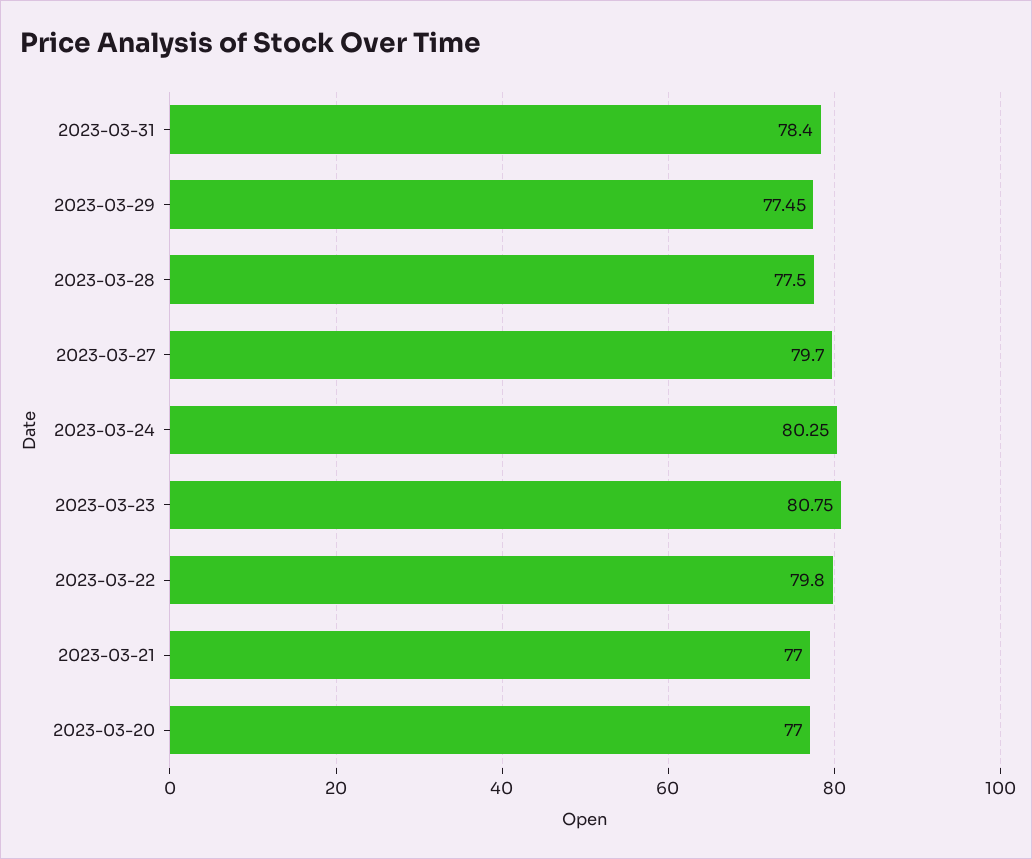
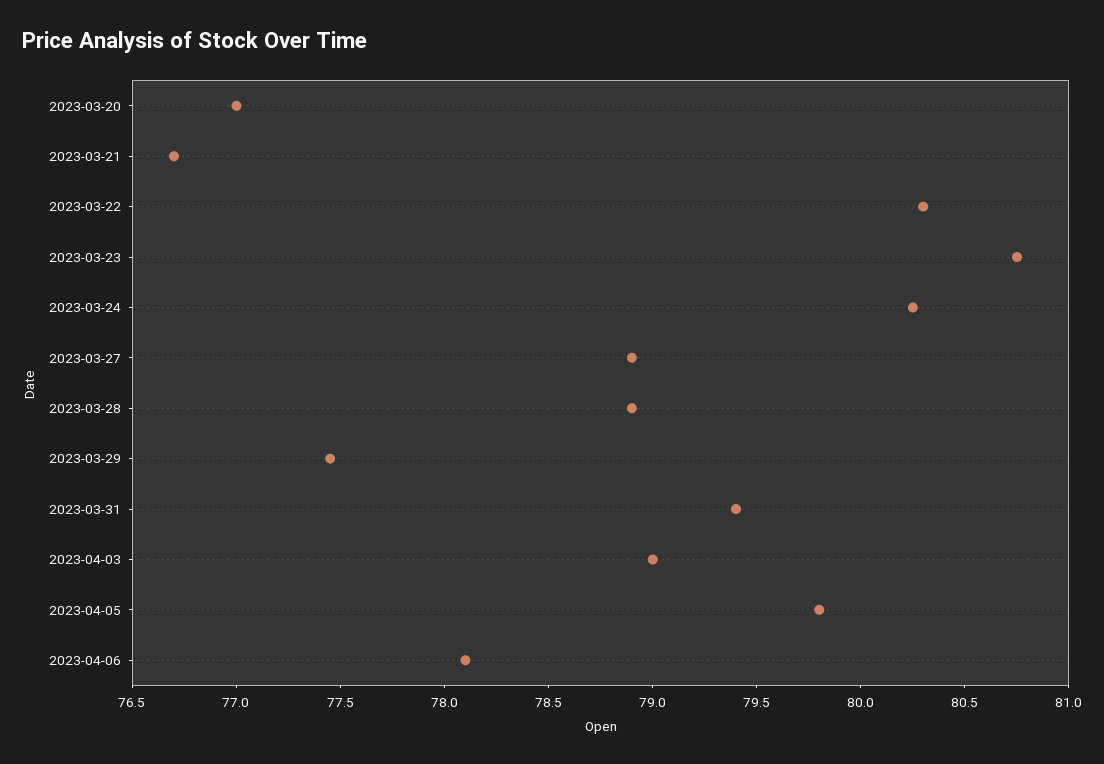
2023-03-31: 78.4 -> 79.4
2023-03-28: 77.5 -> 78.9
2023-03-27: 79.7 -> 78.9
2023-03-22: 79.8 -> 80.3
2023-03-21: 77 -> 76.7
2023-04-03: none -> 79
2023-04-05: none -> 79.8
2023-04-06: none -> 78.1

